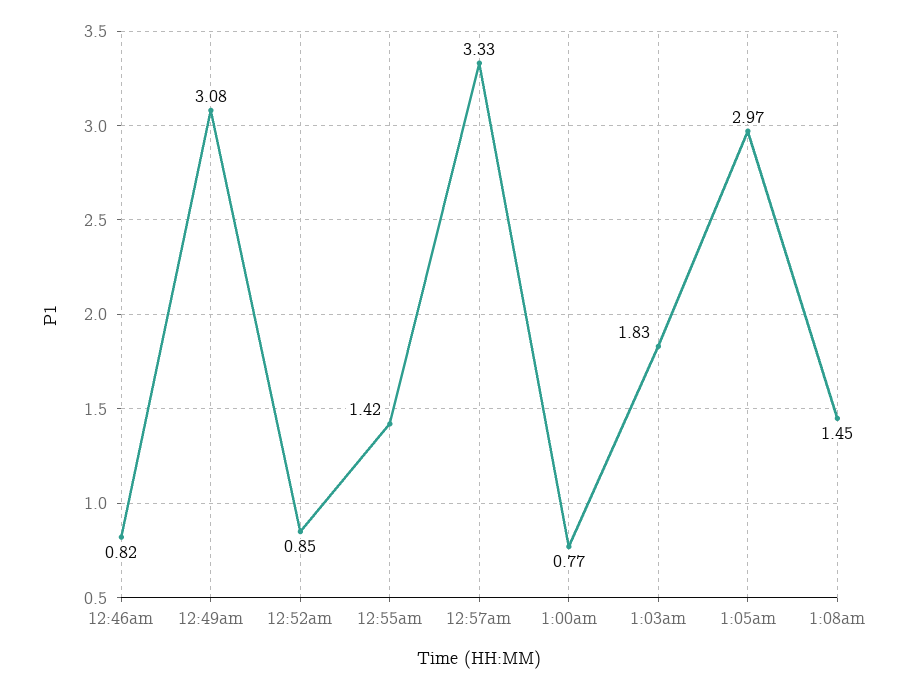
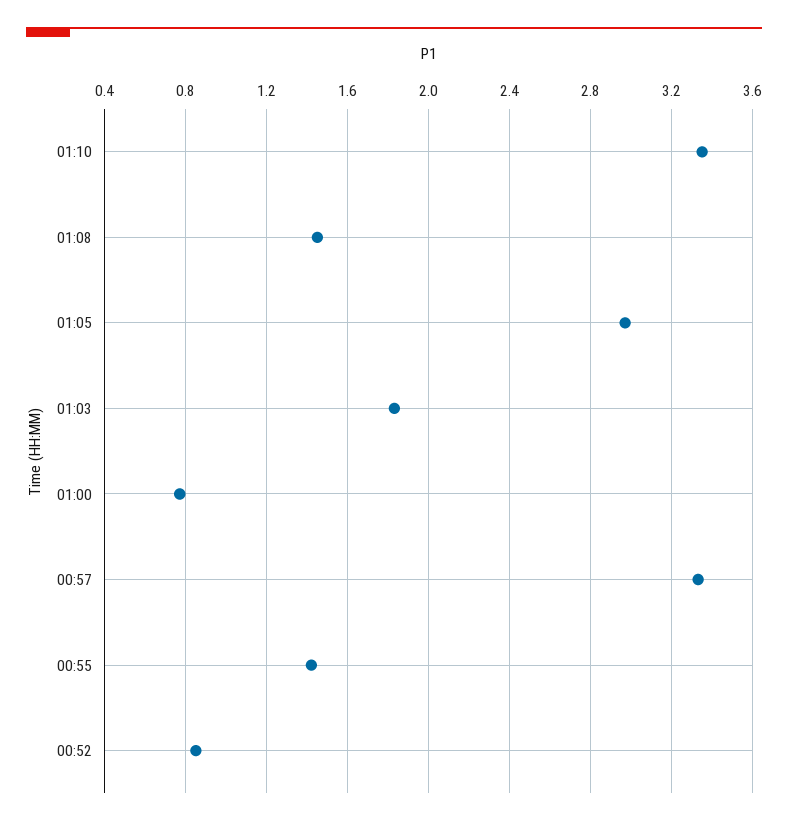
12:46am: 0.82 -> none
12:49am: 3.08 -> none
01:10: none -> 3.35

